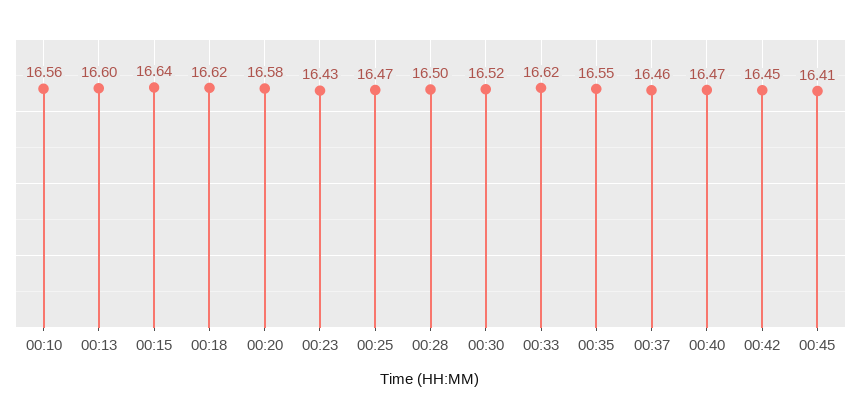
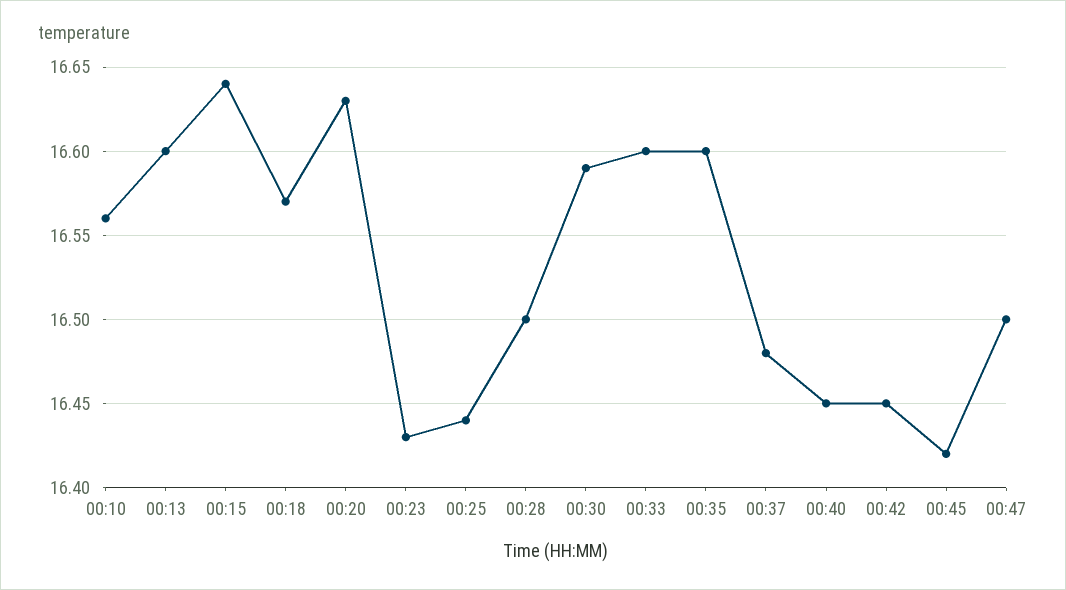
00:18: 16.62 -> 16.57
00:20: 16.58 -> 16.63
00:25: 16.47 -> 16.44
00:30: 16.52 -> 16.59
00:33: 16.62 -> 16.6
00:35: 16.55 -> 16.6
00:37: 16.46 -> 16.48
00:40: 16.47 -> 16.45
00:45: 16.41 -> 16.42
00:47: none -> 16.5

